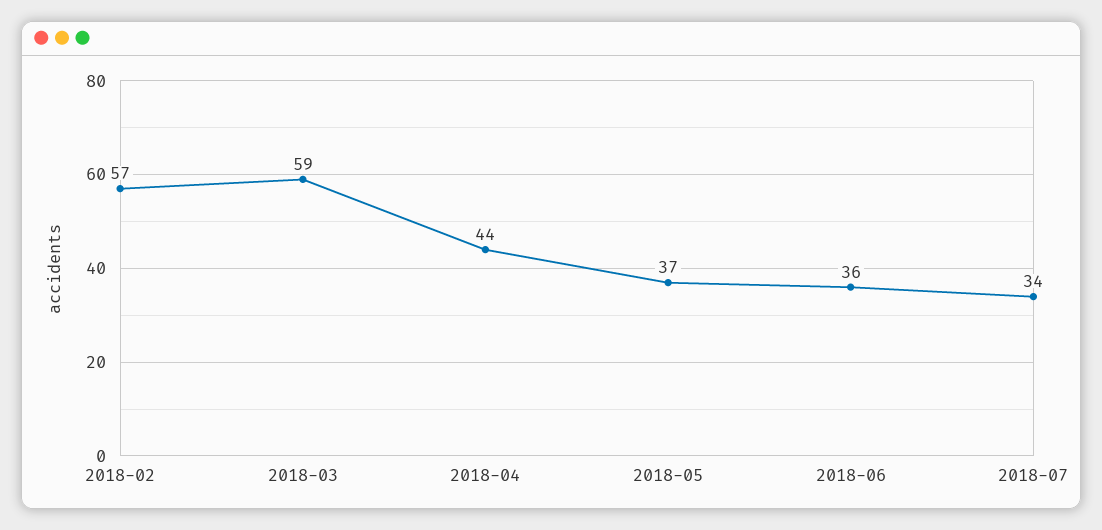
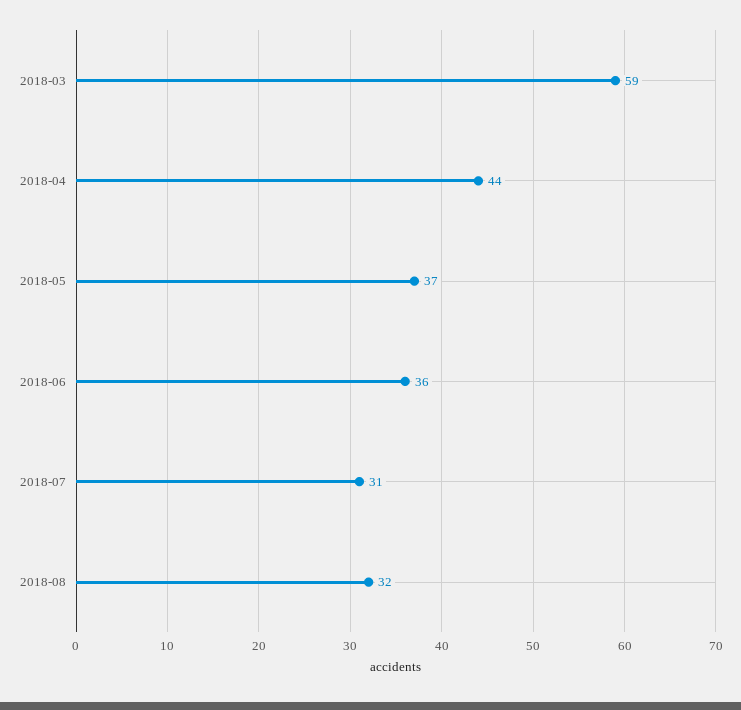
2018-02: 57 -> none
2018-07: 34 -> 31
2018-08: none -> 32

